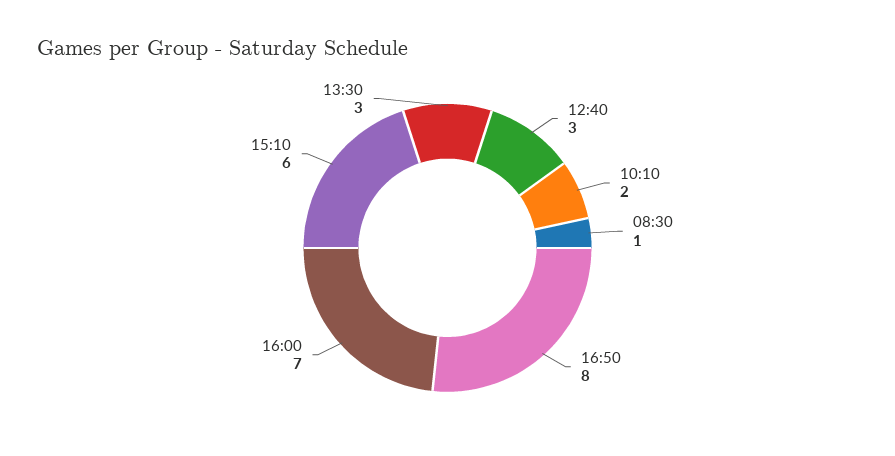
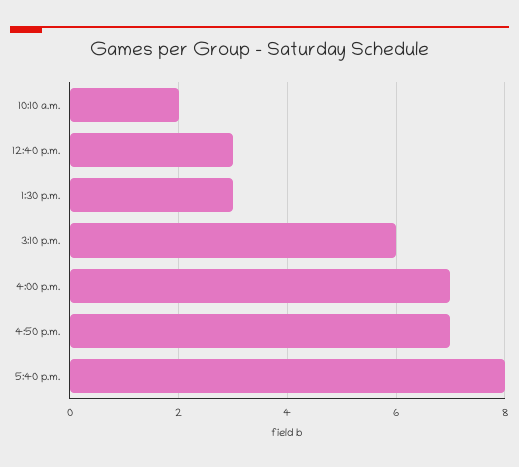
08:30: 1 -> none
16:50: 8 -> 7
5:40 p.m.: none -> 8

